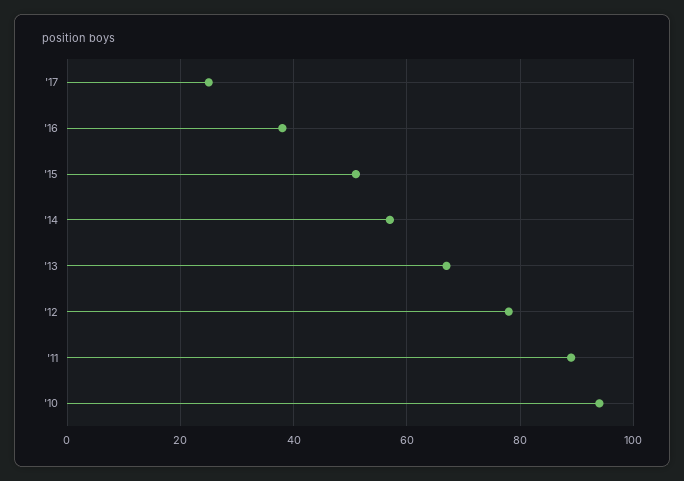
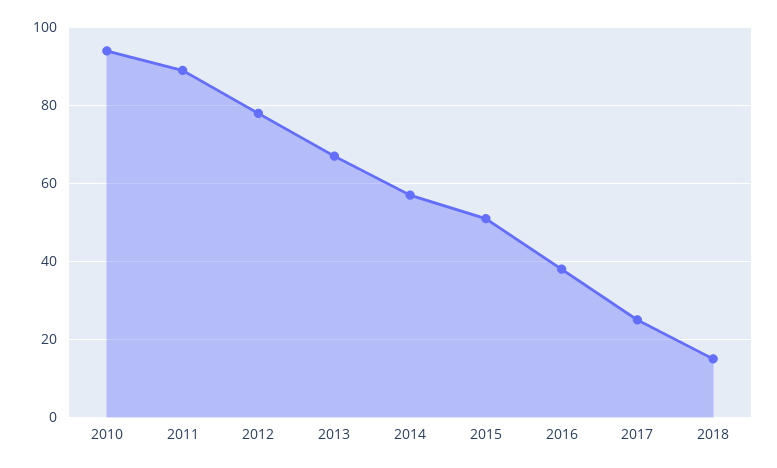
2018: none -> 15

